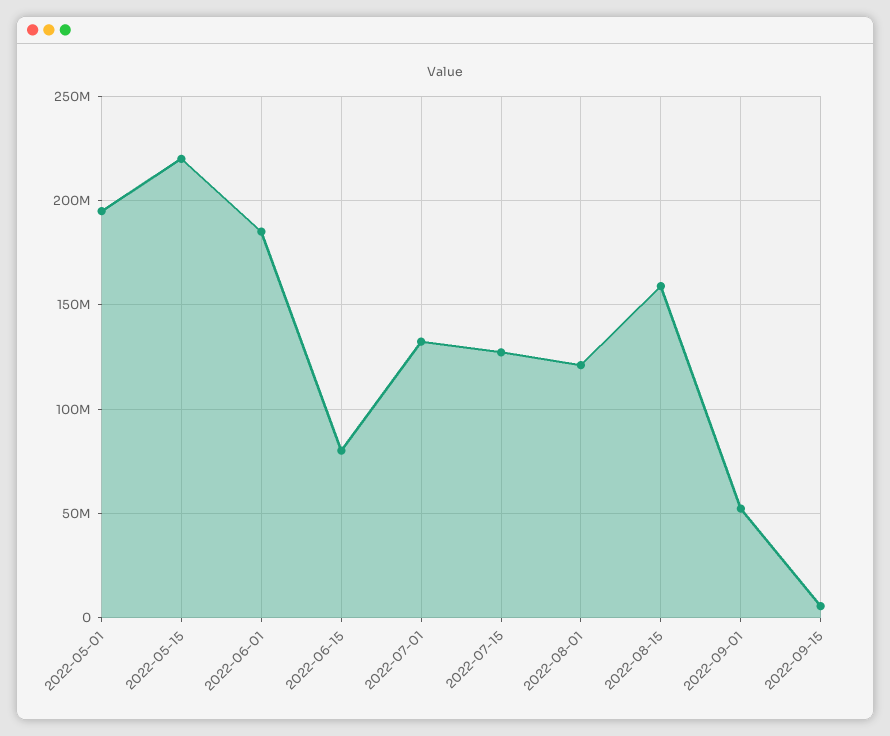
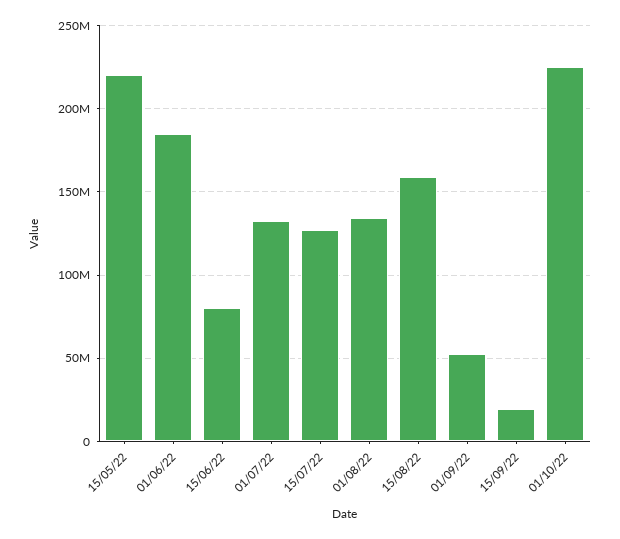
2022-05-01: 195000000 -> none
2022-08-01: 120000000 -> 135000000
2022-09-15: 5000000 -> 20000000
01/10/22: none -> 225000000

